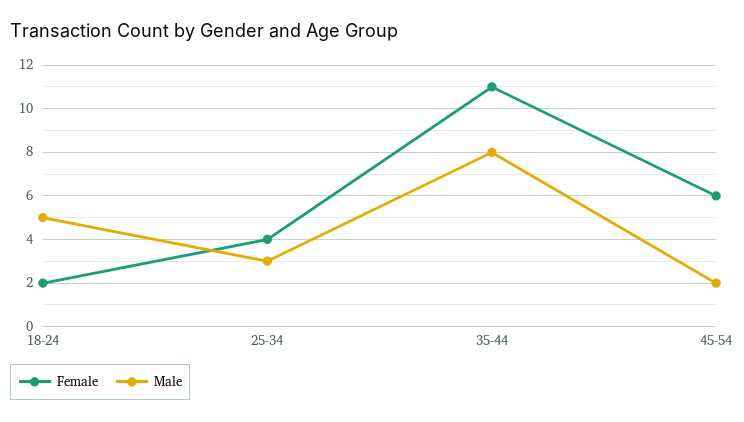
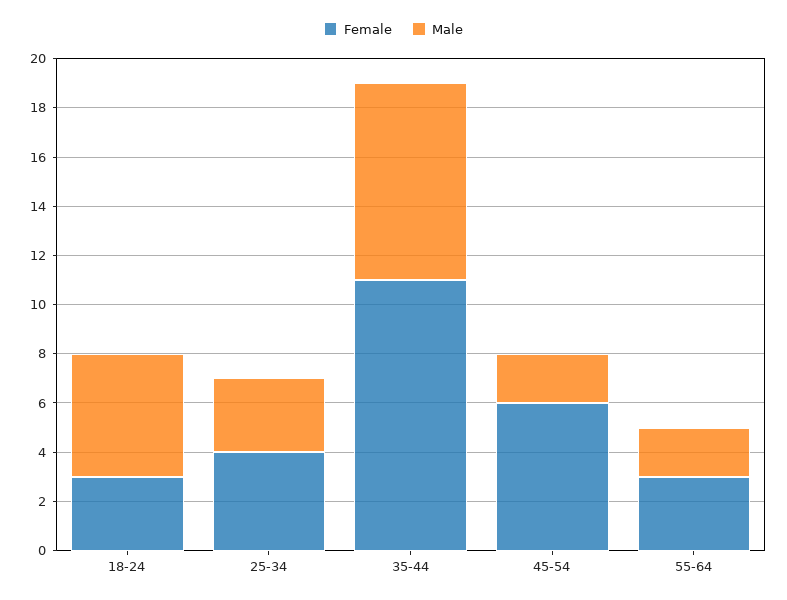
Female, 18-24: 2 -> 3
Female, 55-64: none -> 3
Male, 55-64: none -> 2

